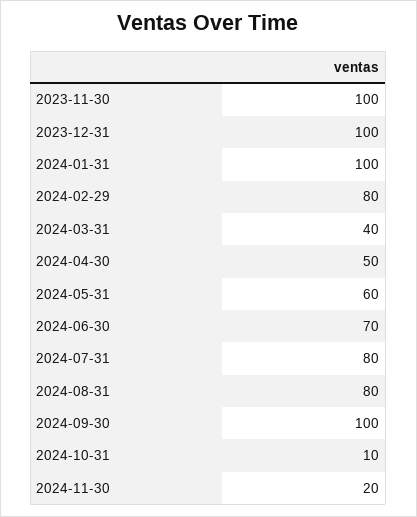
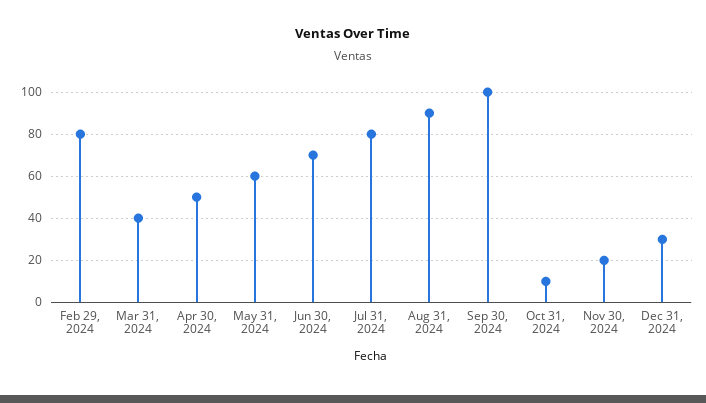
2023-11-30: 100 -> none
2023-12-31: 100 -> none
2024-01-31: 100 -> none
2024-08-31: 80 -> 90
Dec 31, 2024: none -> 30

